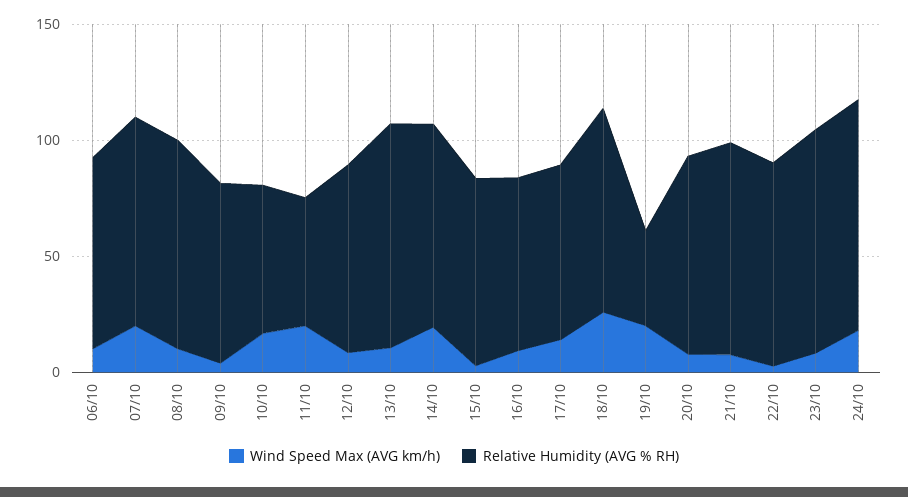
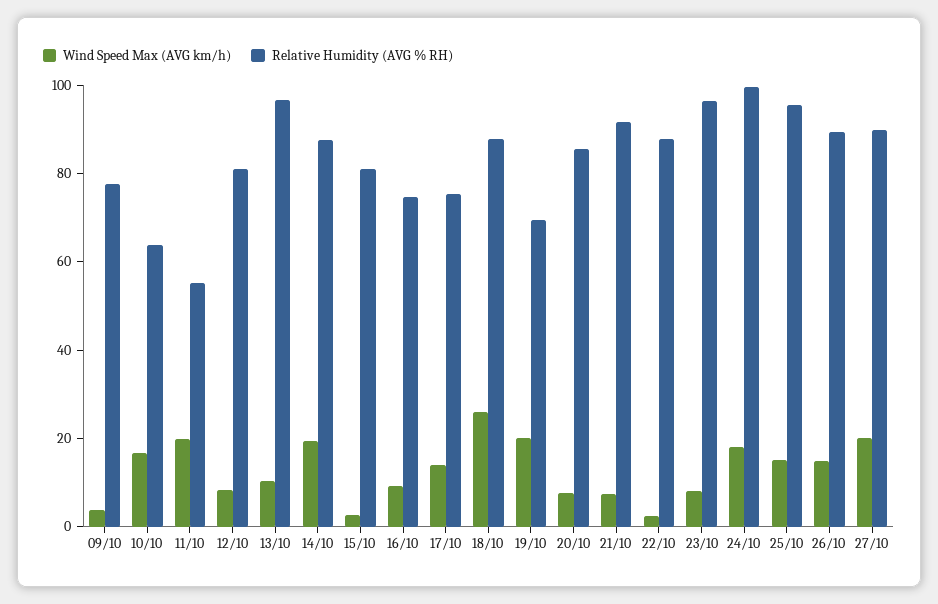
Wind Speed Max (AVG km/h), 06/10: 10 -> none
Relative Humidity (AVG % RH), 06/10: 80 -> none
Wind Speed Max (AVG km/h), 07/10: 20 -> none
Relative Humidity (AVG % RH), 07/10: 90 -> none
Wind Speed Max (AVG km/h), 08/10: 10 -> none
Relative Humidity (AVG % RH), 08/10: 90 -> none
Relative Humidity (AVG % RH), 19/10: 40 -> 70
Wind Speed Max (AVG km/h), 25/10: none -> 15
Relative Humidity (AVG % RH), 25/10: none -> 95
Wind Speed Max (AVG km/h), 26/10: none -> 15
Relative Humidity (AVG % RH), 26/10: none -> 90
Wind Speed Max (AVG km/h), 27/10: none -> 20
Relative Humidity (AVG % RH), 27/10: none -> 90

